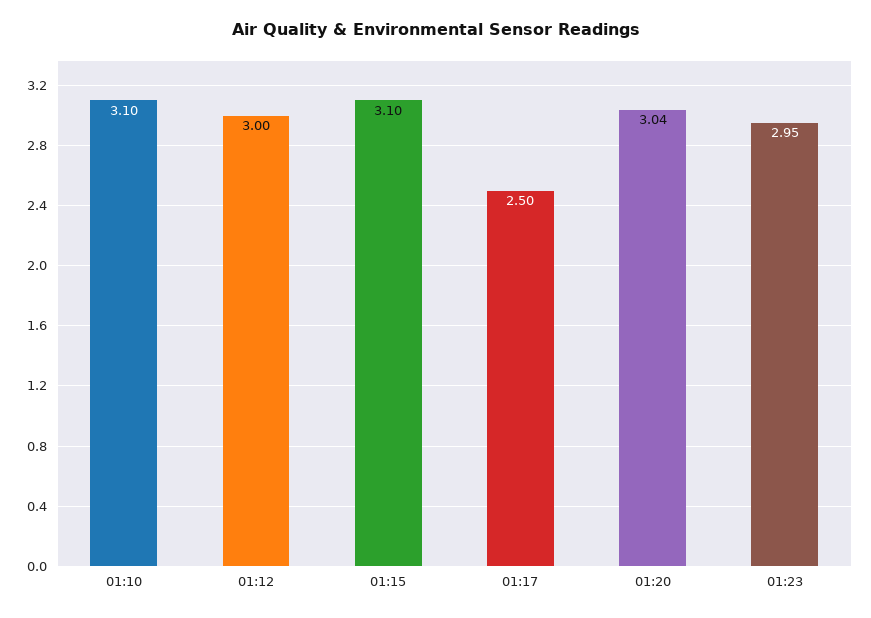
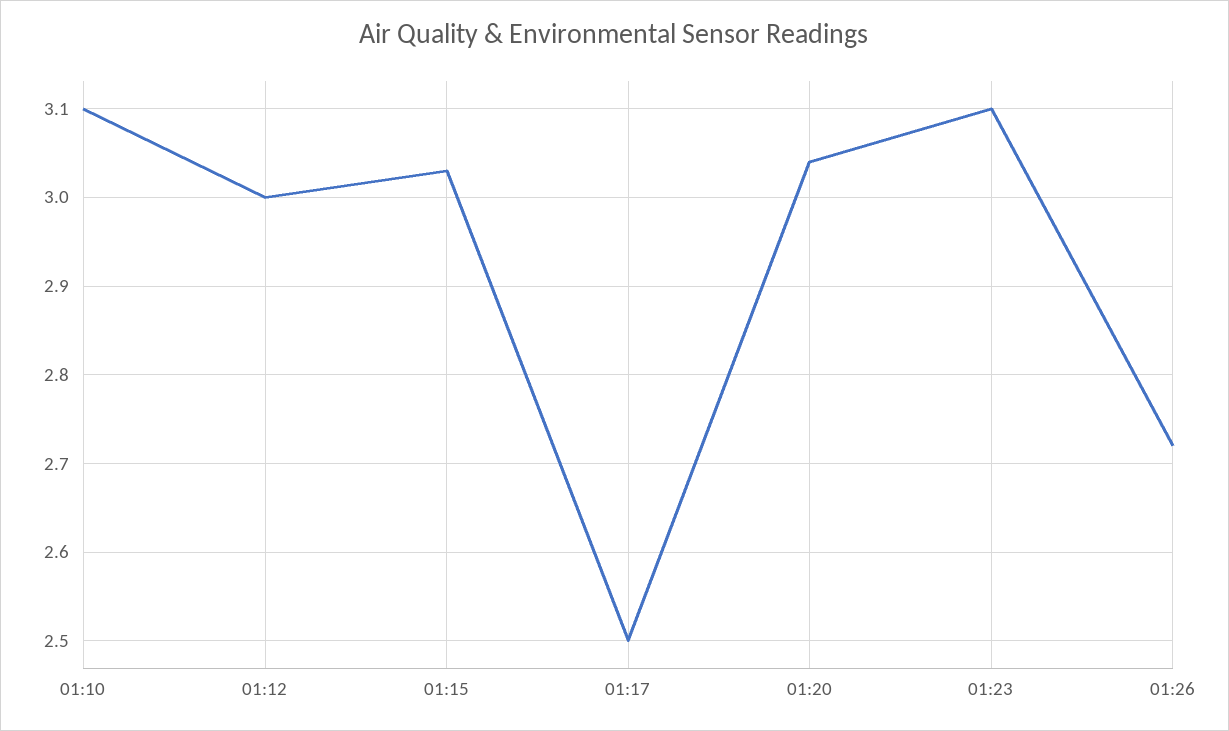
01:15: 3.1 -> 3.03
01:23: 2.95 -> 3.1
01:26: none -> 2.72

